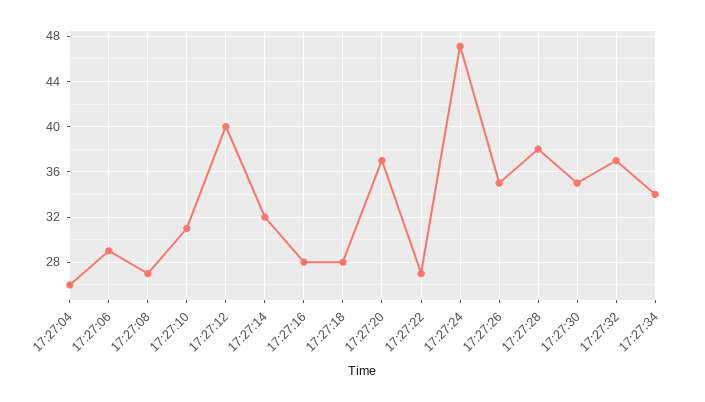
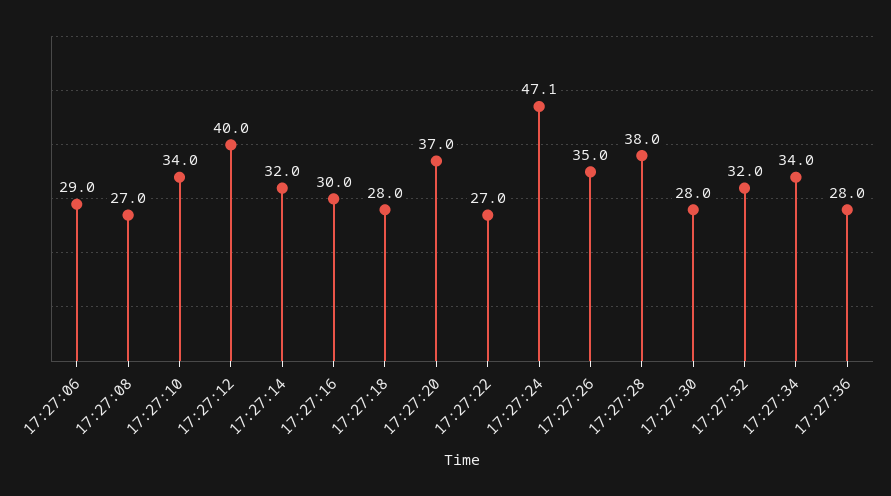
17:27:04: 26 -> none
17:27:10: 31 -> 34
17:27:16: 28 -> 30
17:27:30: 35 -> 28
17:27:32: 37 -> 32
17:27:36: none -> 28

